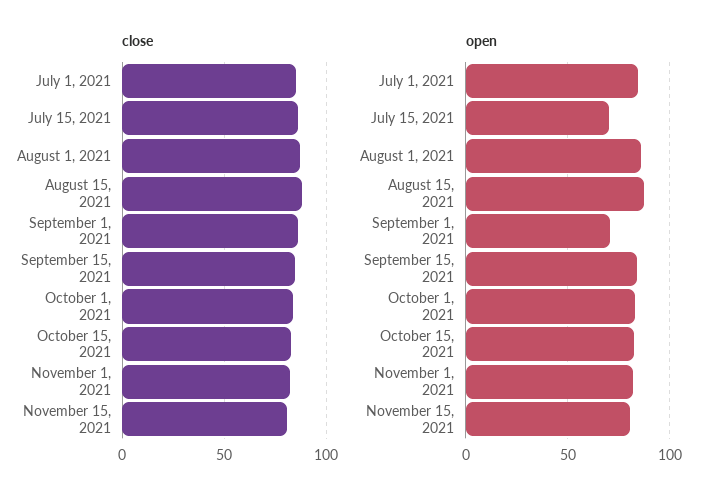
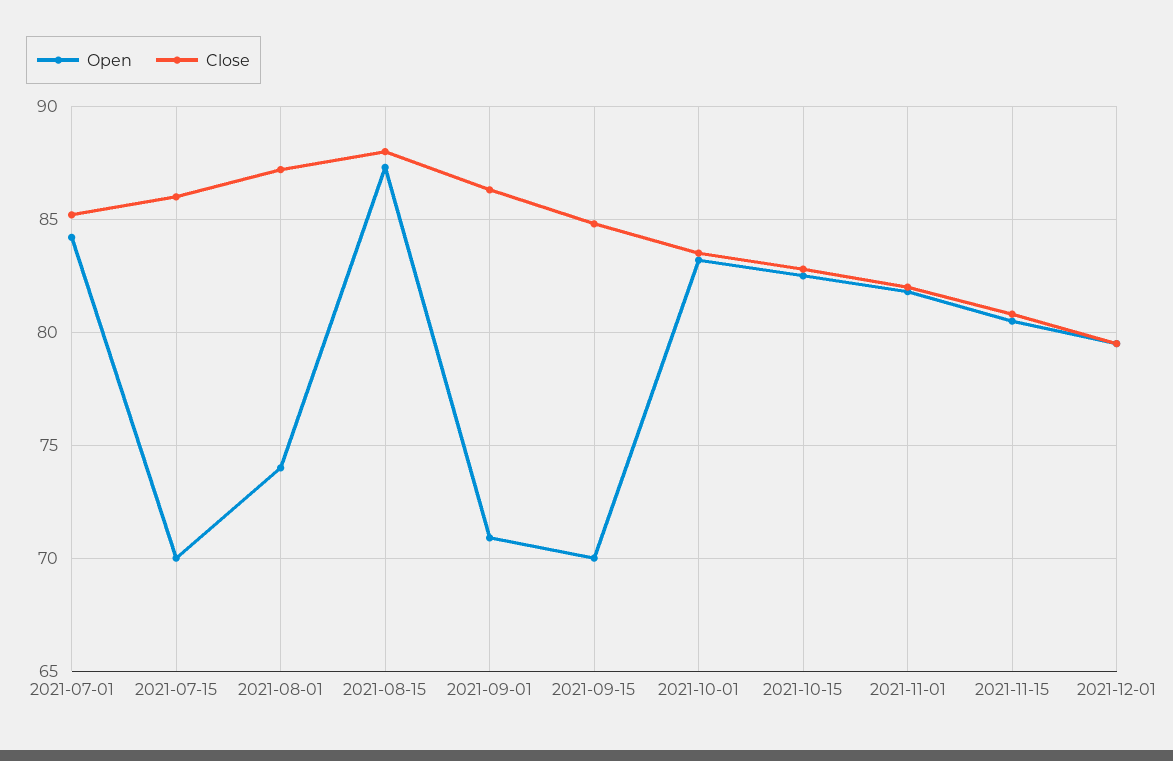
open, August 1, 2021: 85 -> 74
open, September 15, 2021: 85 -> 70
open, 2021-12-01: none -> 79.5
close, 2021-12-01: none -> 79.5

